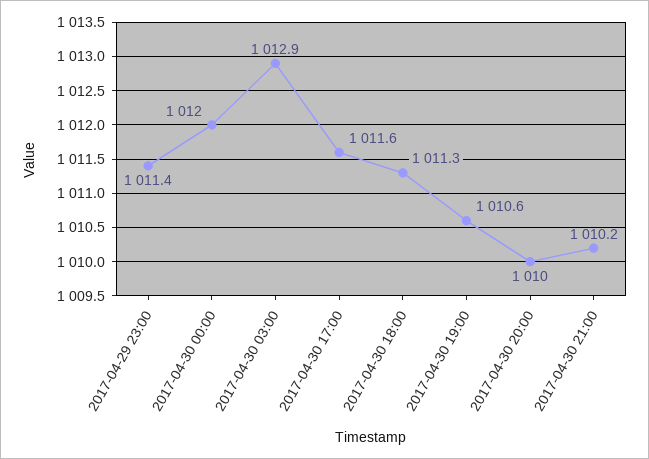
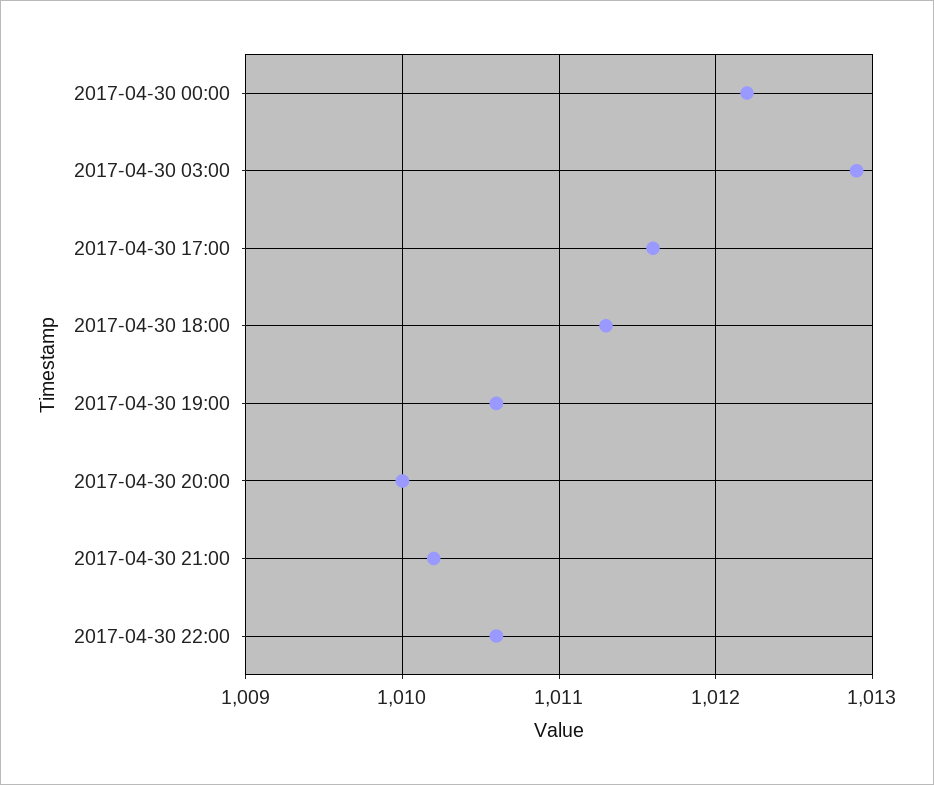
2017-04-29 23:00: 1011.4 -> none
2017-04-30 00:00: 1012 -> 1012.2
2017-04-30 22:00: none -> 1010.6

